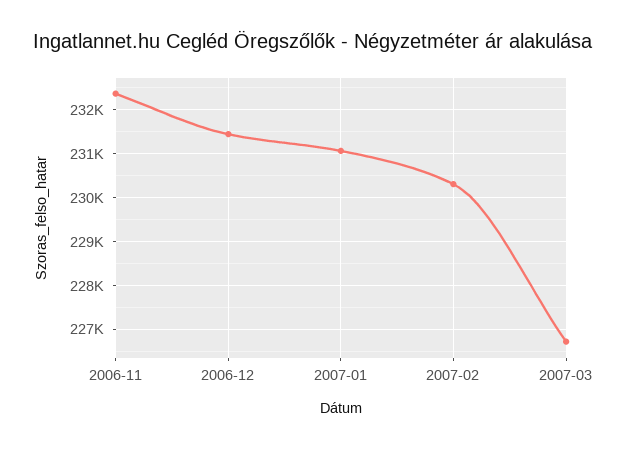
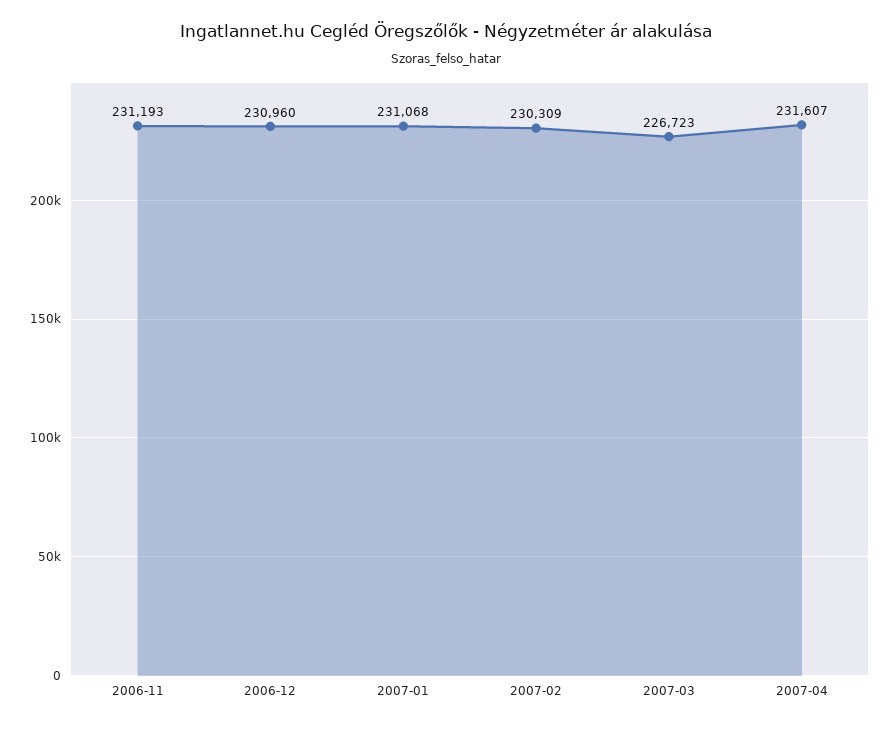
2006-11: 232400 -> 231193
2006-12: 231400 -> 230960
2007-04: none -> 231607

